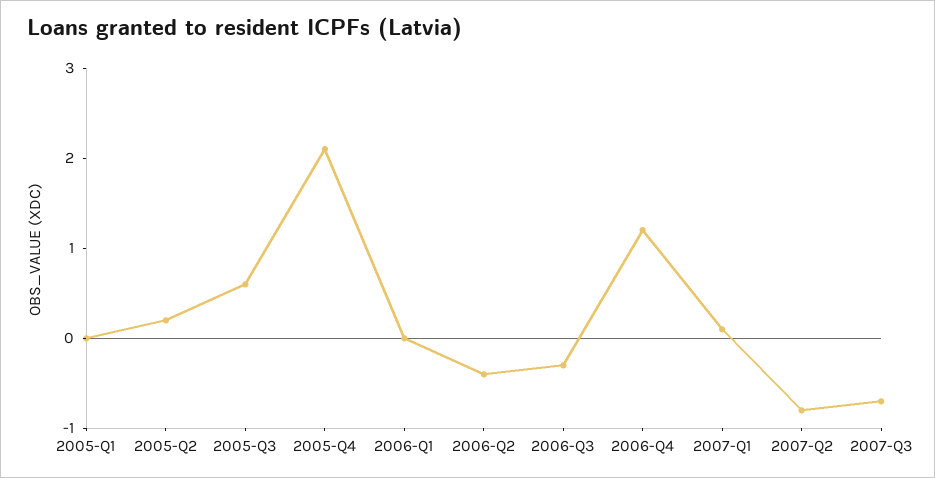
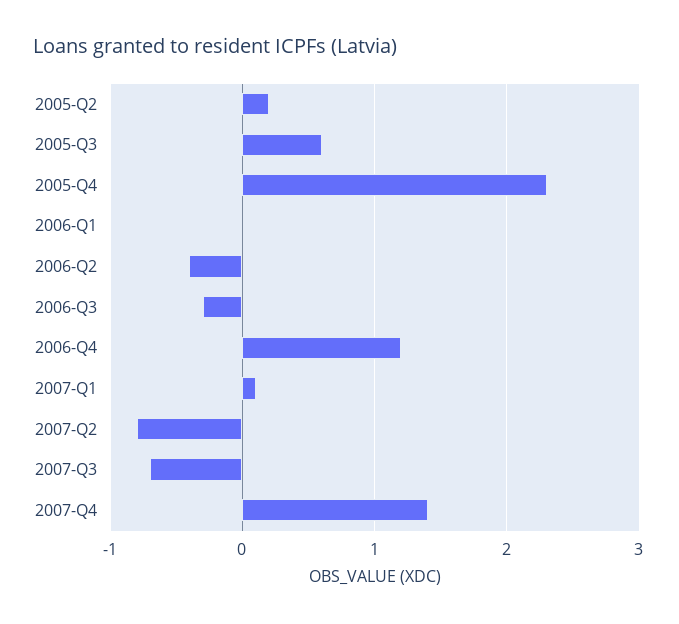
2005-Q1: 0 -> none
2005-Q4: 2.1 -> 2.3
2007-Q4: none -> 1.4

